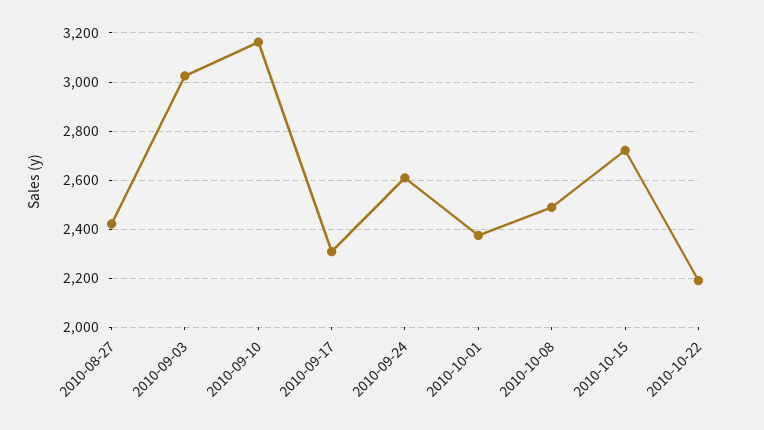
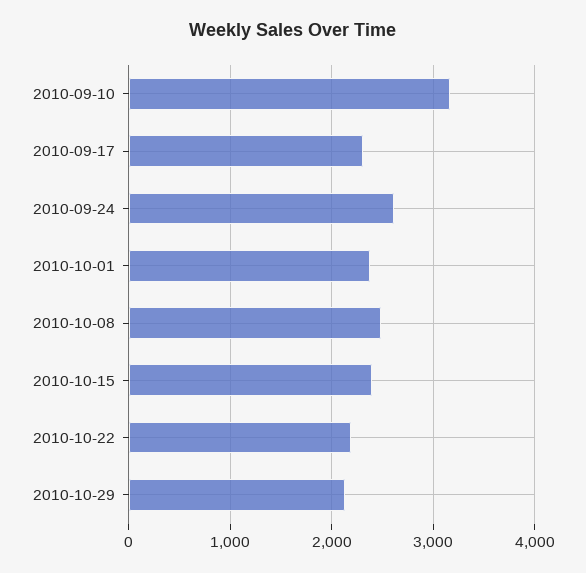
2010-08-27: 2425 -> none
2010-09-03: 3025 -> none
2010-10-15: 2725 -> 2400
2010-10-29: none -> 2100

